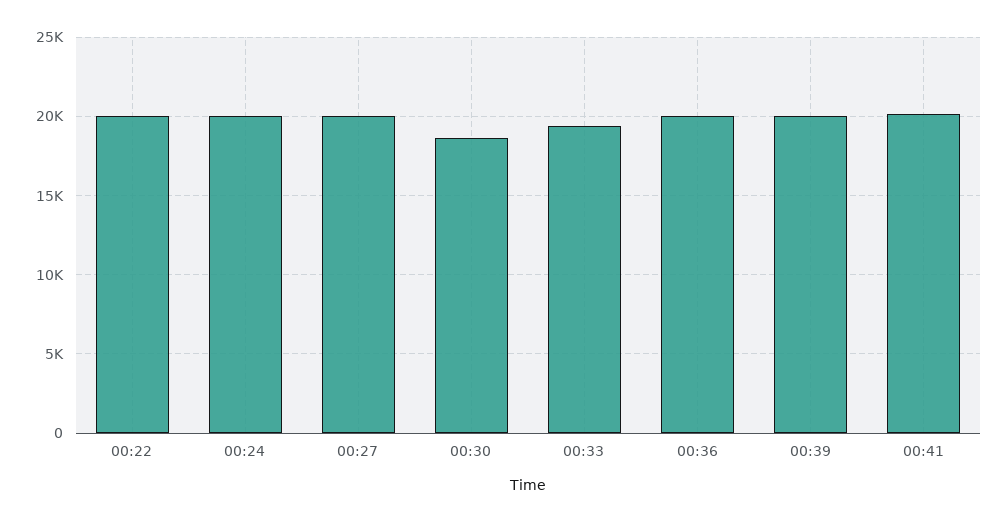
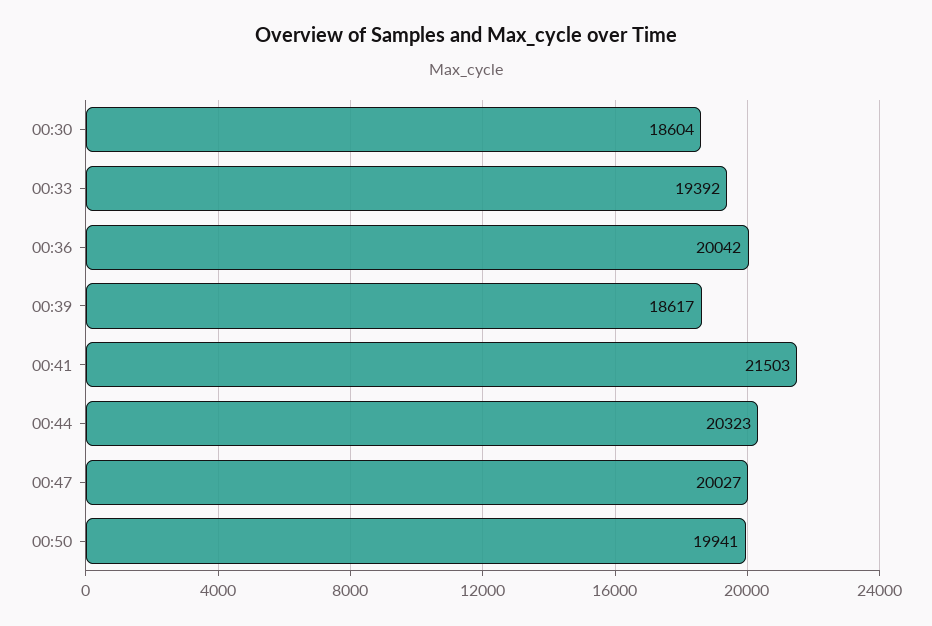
00:22: 20000 -> none
00:24: 20000 -> none
00:27: 20000 -> none
00:39: 20000 -> 18617
00:41: 20000 -> 21503
00:44: none -> 20323
00:47: none -> 20027
00:50: none -> 19941

